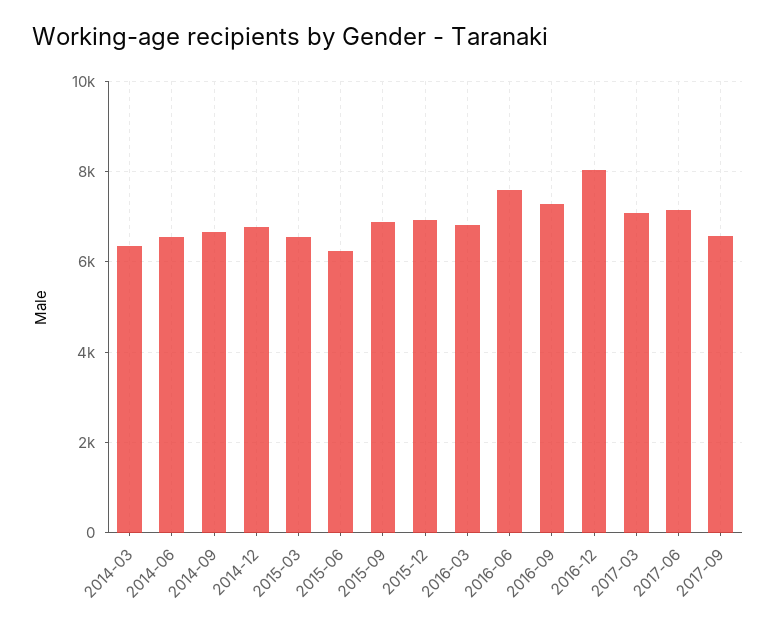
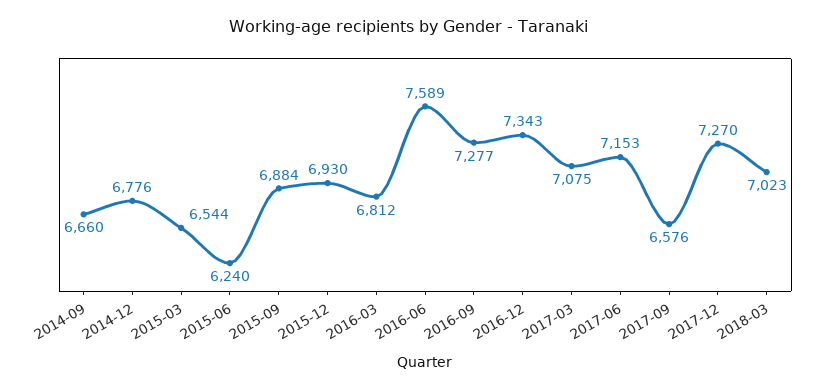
2014-03: 6400 -> none
2014-06: 6600 -> none
2016-12: 8000 -> 7343
2017-12: none -> 7270
2018-03: none -> 7023

